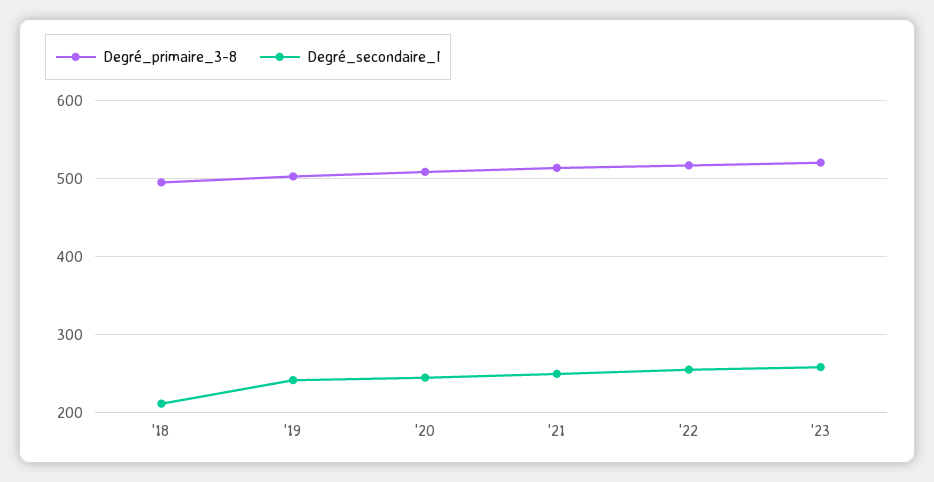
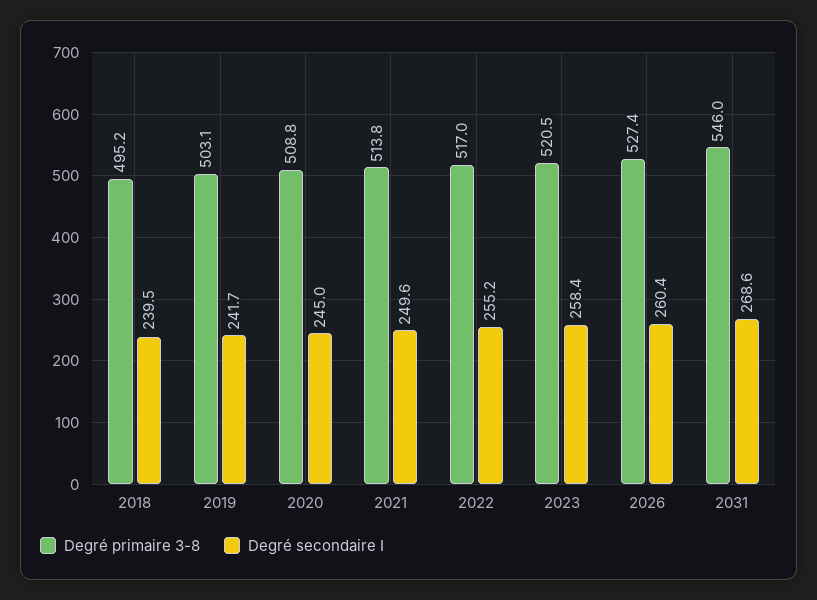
Degré_secondaire_I, '18: 210 -> 239.5
Degré_primaire_3-8, 2026: none -> 527.4
Degré_secondaire_I, 2026: none -> 260.4
Degré_primaire_3-8, 2031: none -> 546
Degré_secondaire_I, 2031: none -> 268.6

